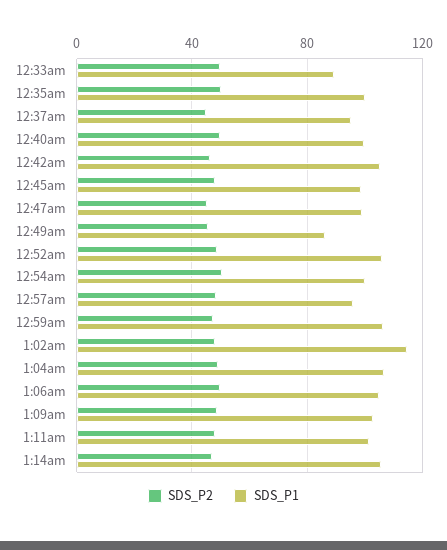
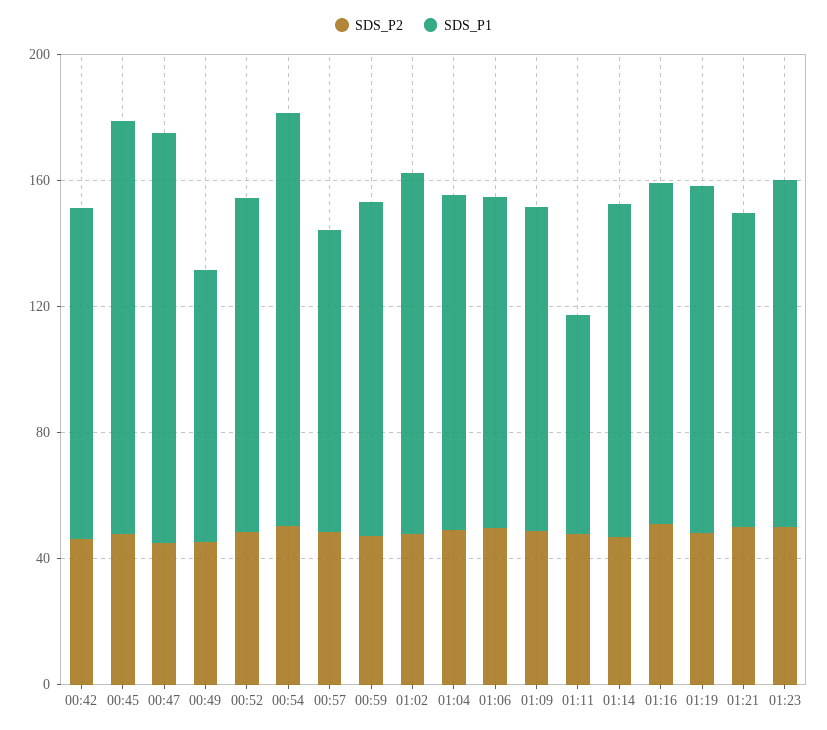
SDS_P2, 12:33am: 50 -> none
SDS_P1, 12:33am: 90 -> none
SDS_P2, 12:35am: 50 -> none
SDS_P1, 12:35am: 100 -> none
SDS_P2, 12:37am: 45 -> none
SDS_P1, 12:37am: 95 -> none
SDS_P2, 12:40am: 50 -> none
SDS_P1, 12:40am: 100 -> none
SDS_P1, 12:45am: 100 -> 130
SDS_P1, 12:47am: 100 -> 130
SDS_P1, 12:54am: 100 -> 130
SDS_P1, 1:11am: 100 -> 70
SDS_P2, 01:16: none -> 50
SDS_P1, 01:16: none -> 110
SDS_P2, 01:19: none -> 50
SDS_P1, 01:19: none -> 110
SDS_P2, 01:21: none -> 50
SDS_P1, 01:21: none -> 100
SDS_P2, 01:23: none -> 50
SDS_P1, 01:23: none -> 110

